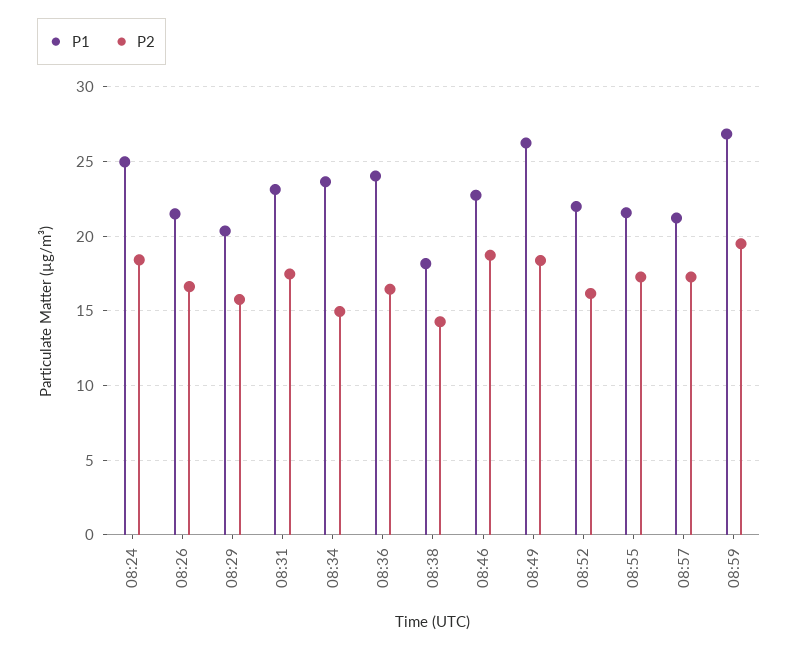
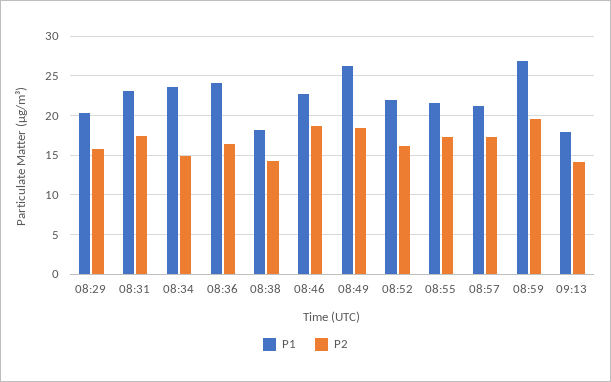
P1, 08:24: 25 -> none
P2, 08:24: 18.5 -> none
P1, 08:26: 21.5 -> none
P2, 08:26: 16.5 -> none
P1, 09:13: none -> 18
P2, 09:13: none -> 14

